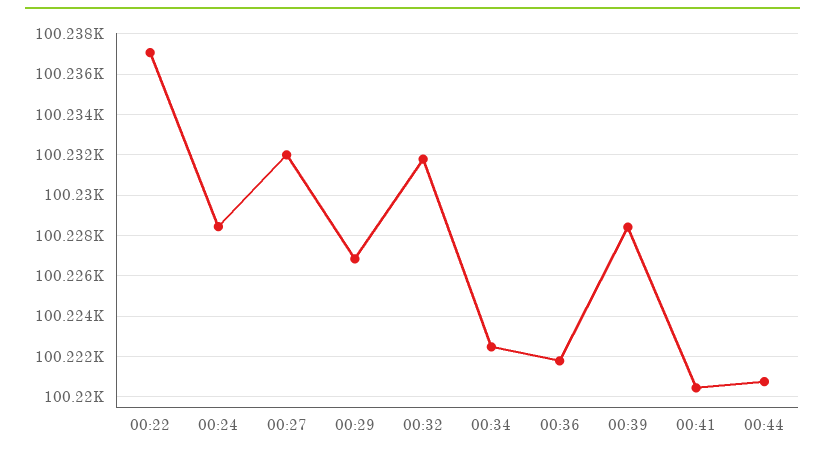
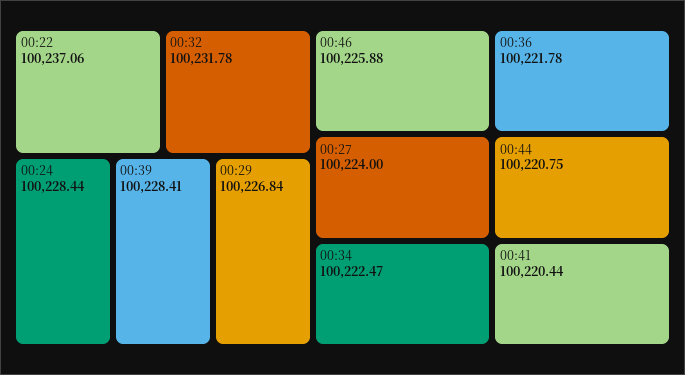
00:27: 100232 -> 100224
00:46: none -> 100225.88

